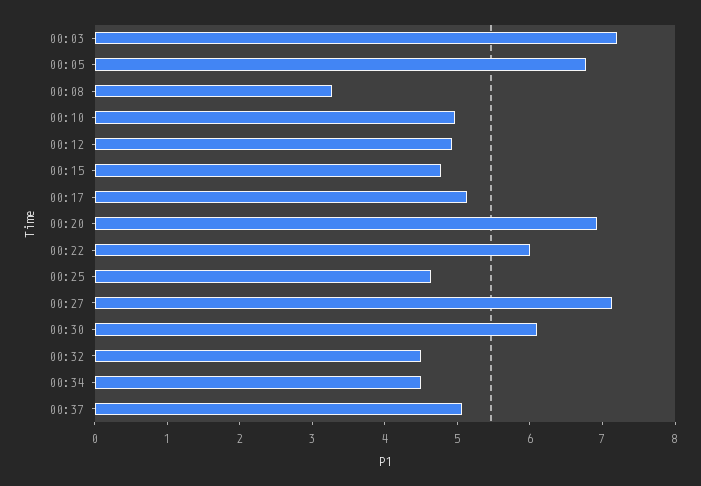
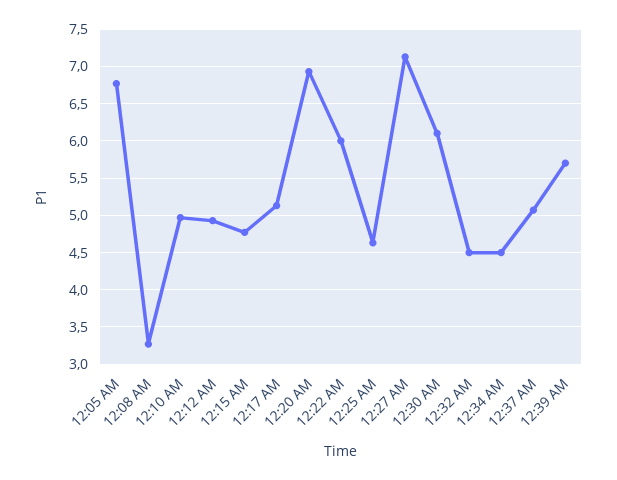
00:03: 7.2 -> none
12:39 AM: none -> 5.7

